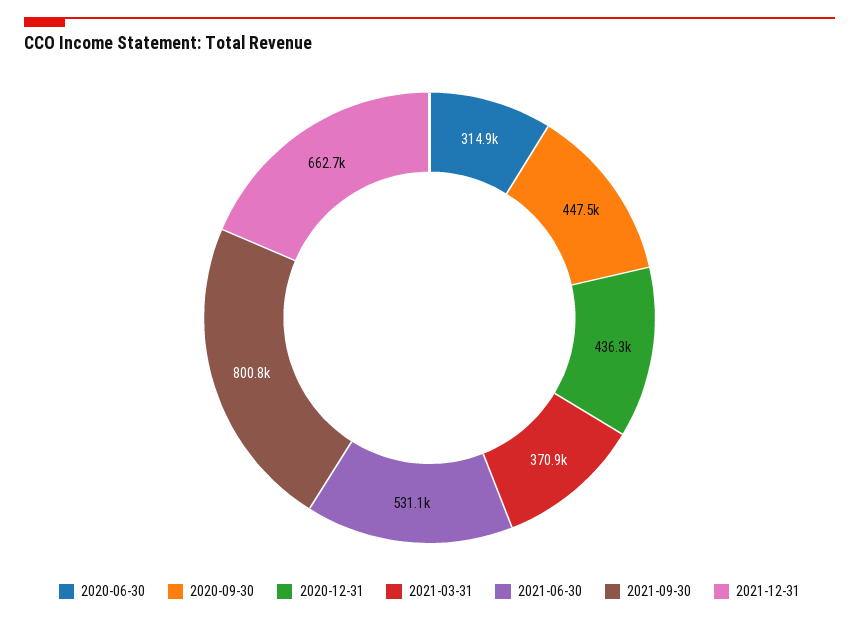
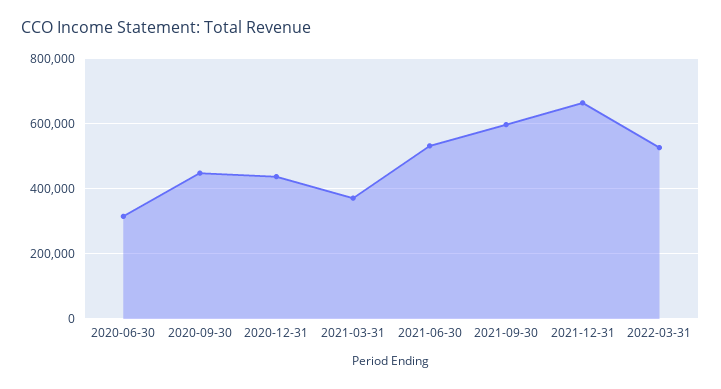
2021-09-30: 800800 -> 600000
2022-03-31: none -> 520000

